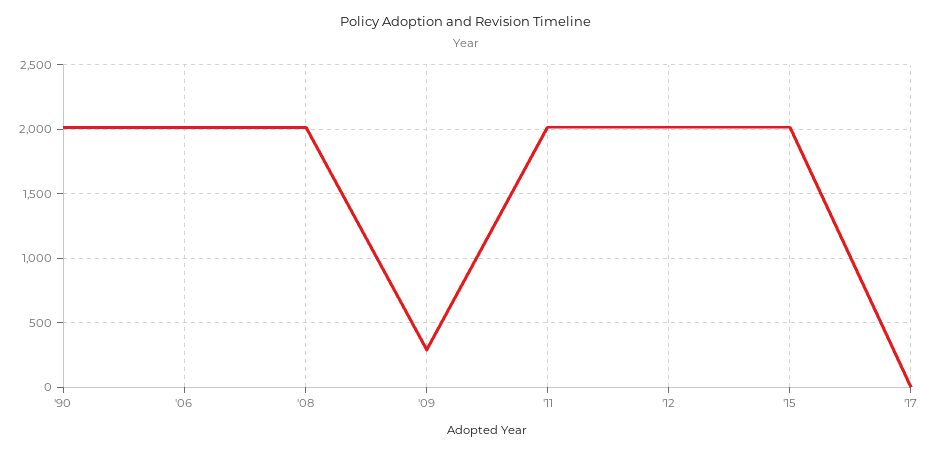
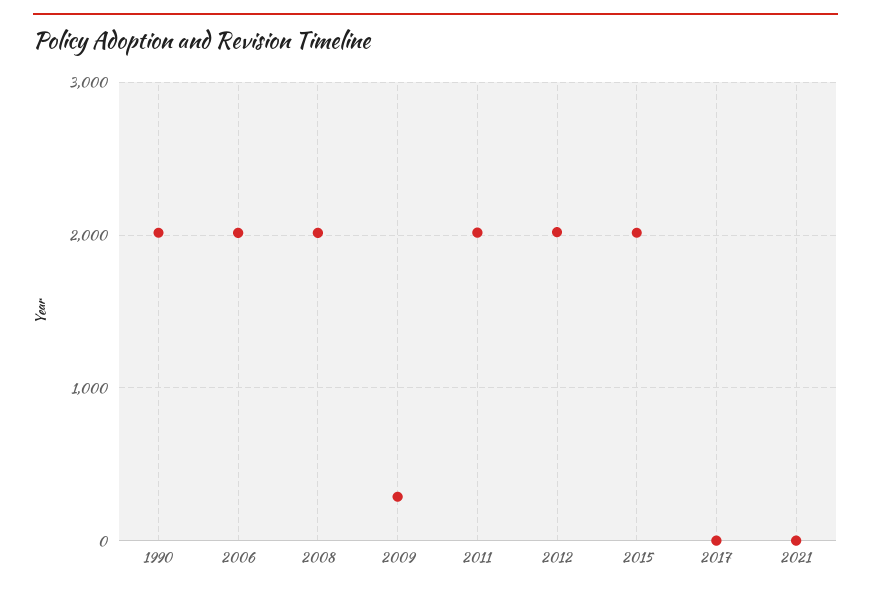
2021: none -> 0

